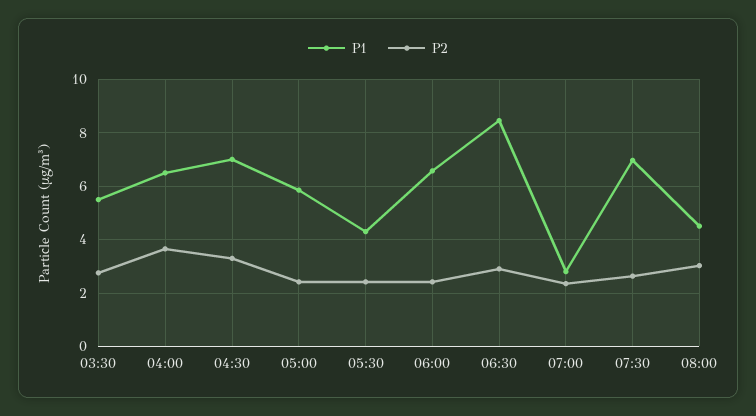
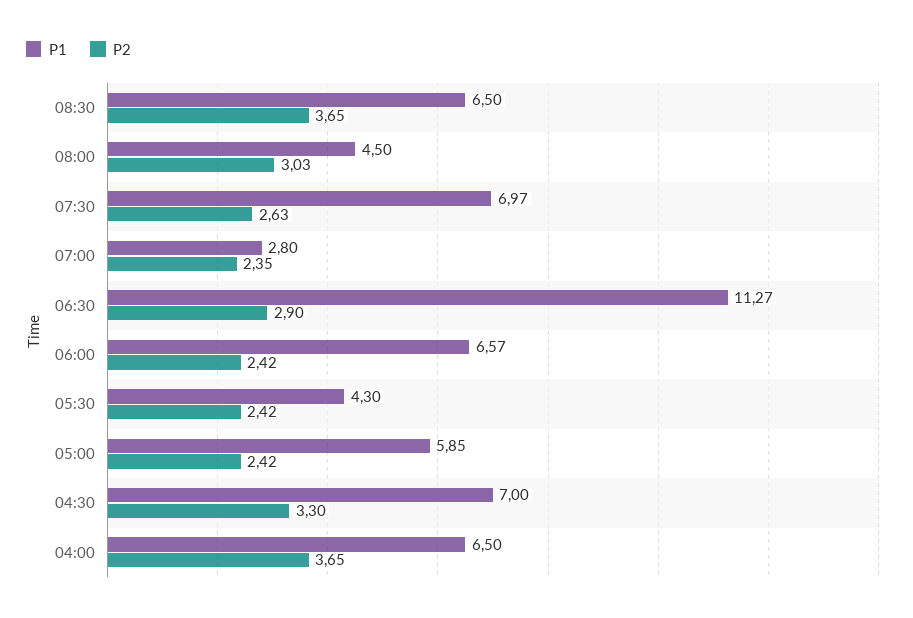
P1, 03:30: 5.5 -> none
P2, 03:30: 2.75 -> none
P1, 06:30: 8.5 -> 11.27
P1, 08:30: none -> 6.5
P2, 08:30: none -> 3.65

